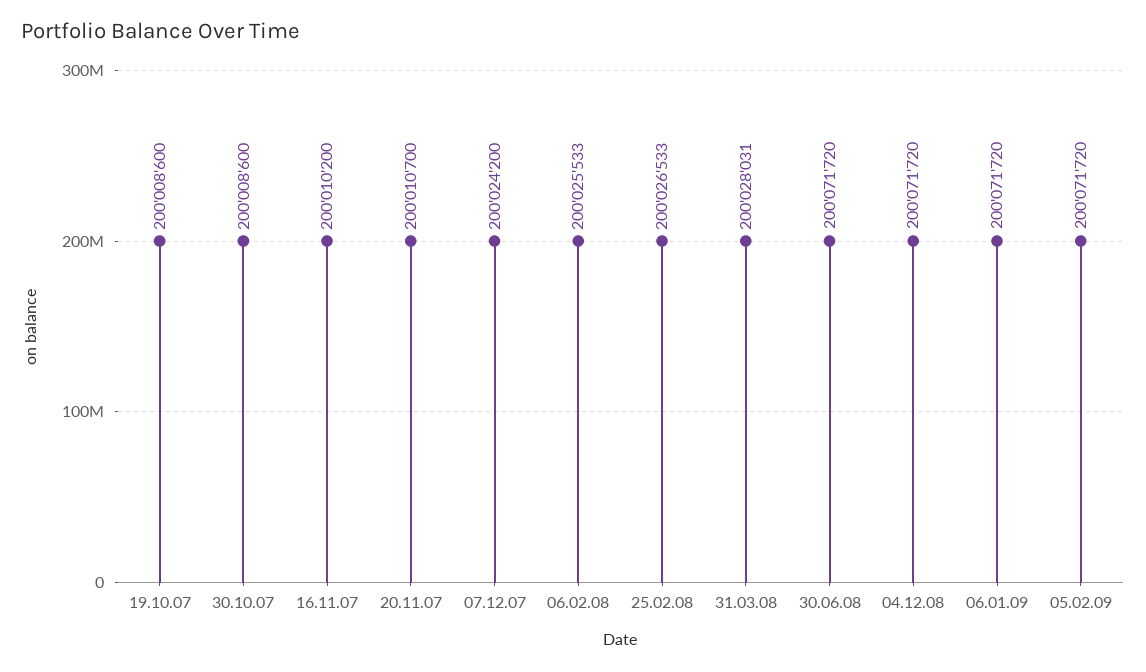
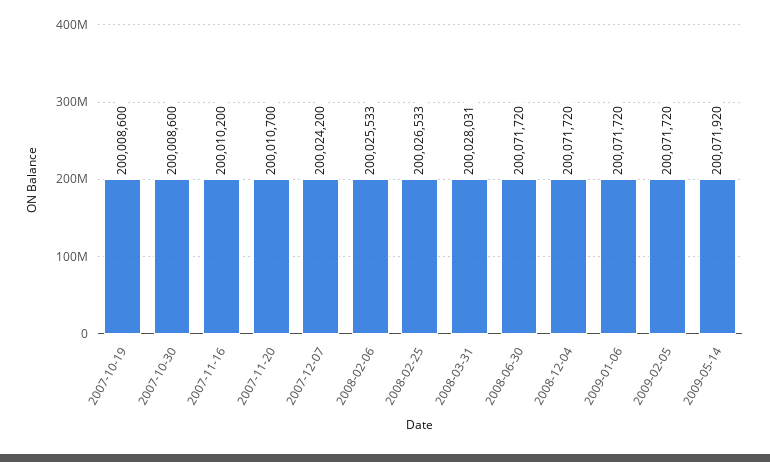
2009-05-14: none -> 200071920

